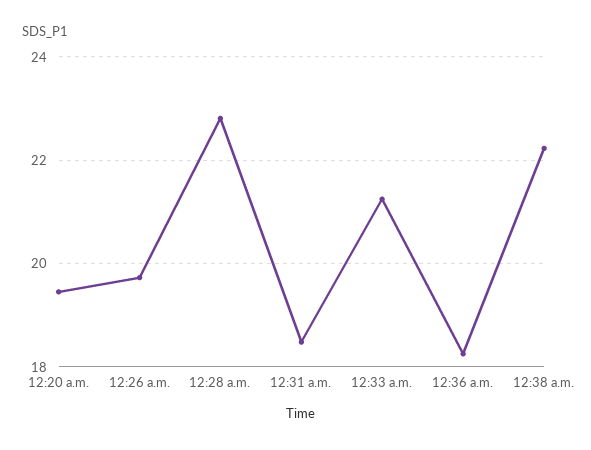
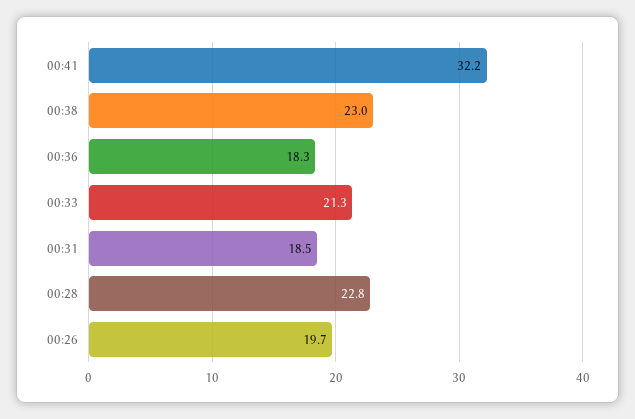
12:20 a.m.: 19.4 -> none
12:38 a.m.: 22.2 -> 23
00:41: none -> 32.2

